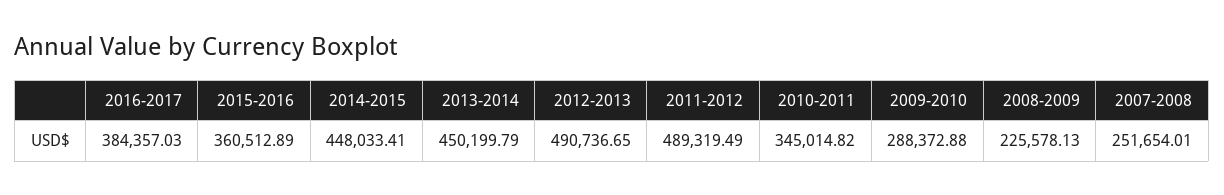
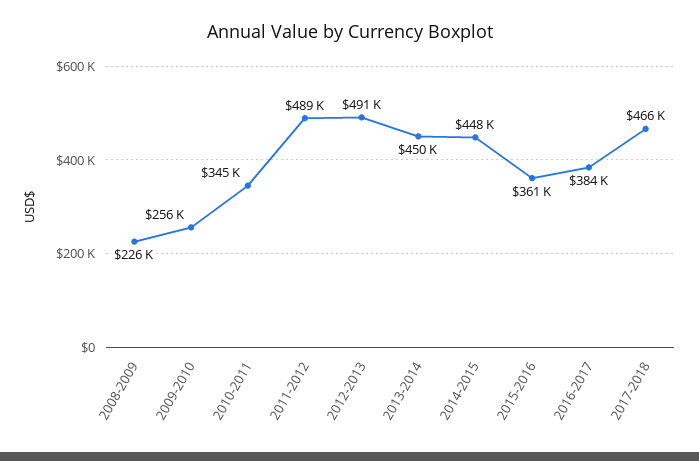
2009-2010: 288372.88 -> 256000
2007-2008: 251654.01 -> none
2017-2018: none -> 466000

